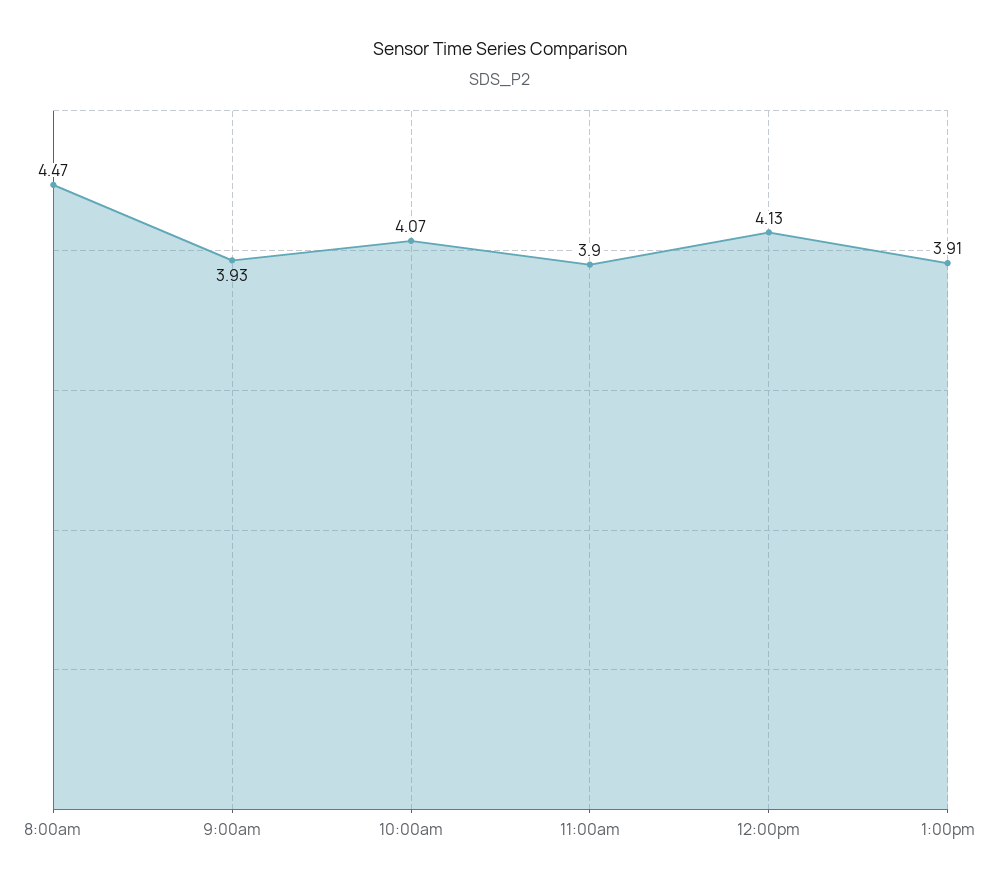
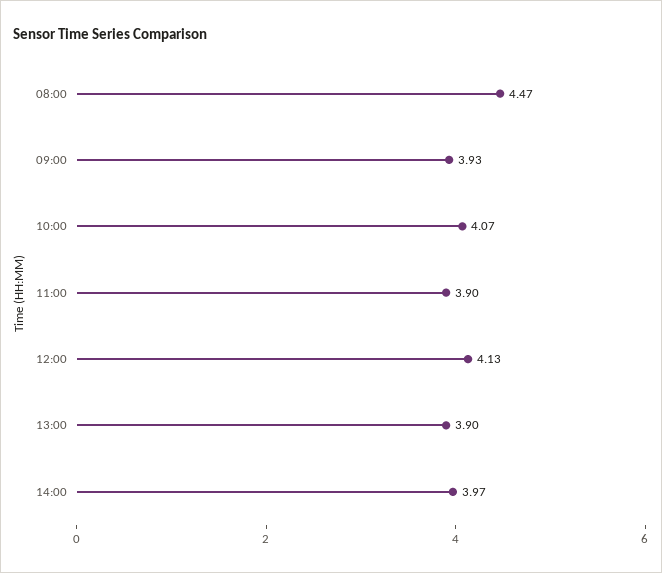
1:00pm: 3.91 -> 3.9
14:00: none -> 3.97

